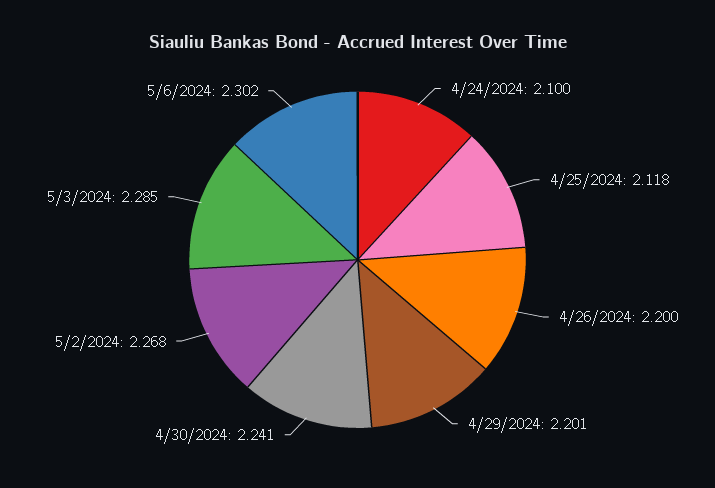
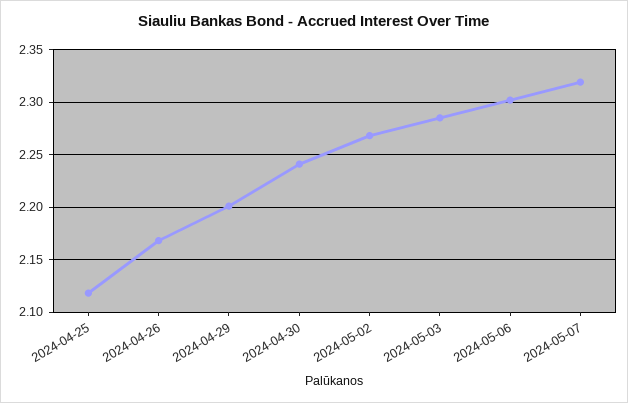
4/24/2024: 2.1 -> none
4/26/2024: 2.2 -> 2.17
2024-05-07: none -> 2.32

